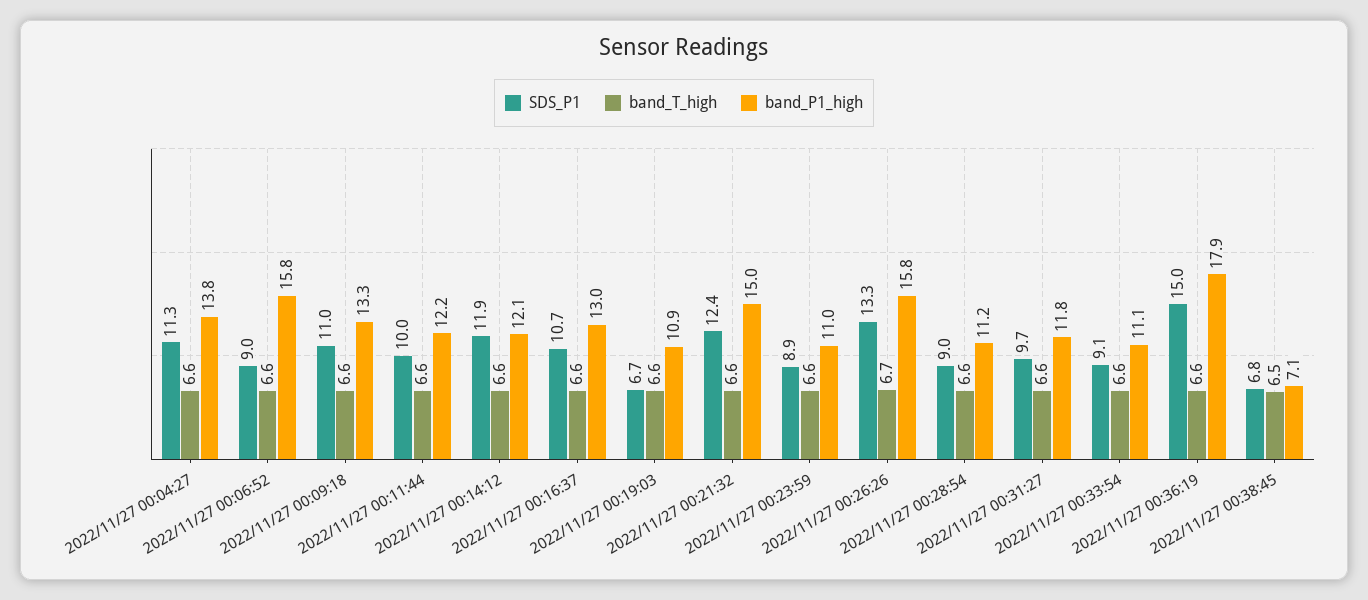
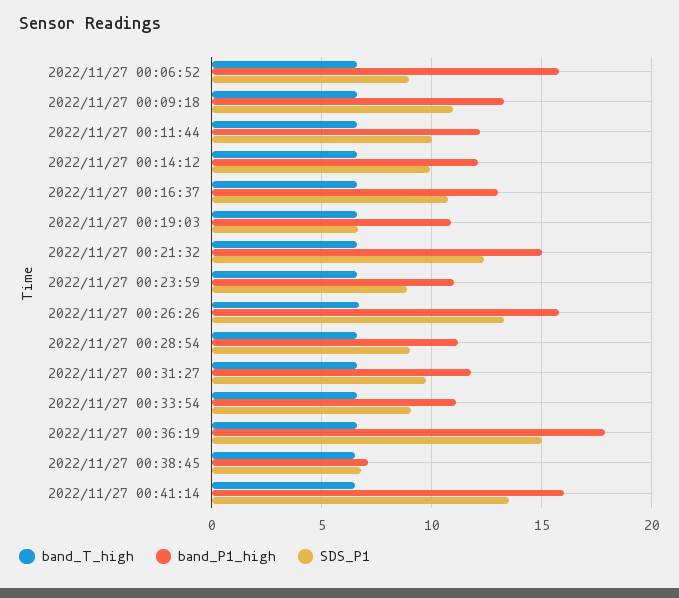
SDS_P1, 2022/11/27 00:04:27: 11.3 -> none
band_T_high, 2022/11/27 00:04:27: 6.6 -> none
band_P1_high, 2022/11/27 00:04:27: 13.8 -> none
SDS_P1, 2022/11/27 00:14:12: 11.9 -> 10
band_T_high, 2022/11/27 00:41:14: none -> 6.5
band_P1_high, 2022/11/27 00:41:14: none -> 16
SDS_P1, 2022/11/27 00:41:14: none -> 13.5

